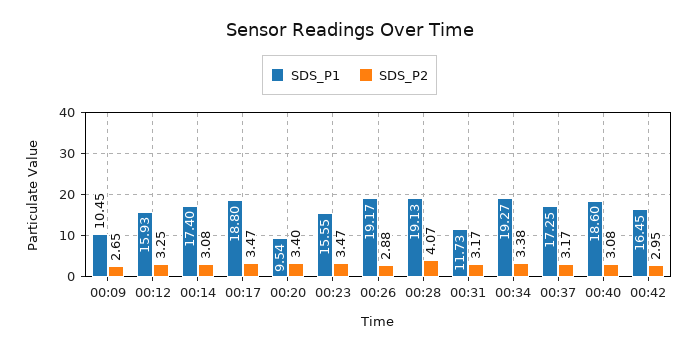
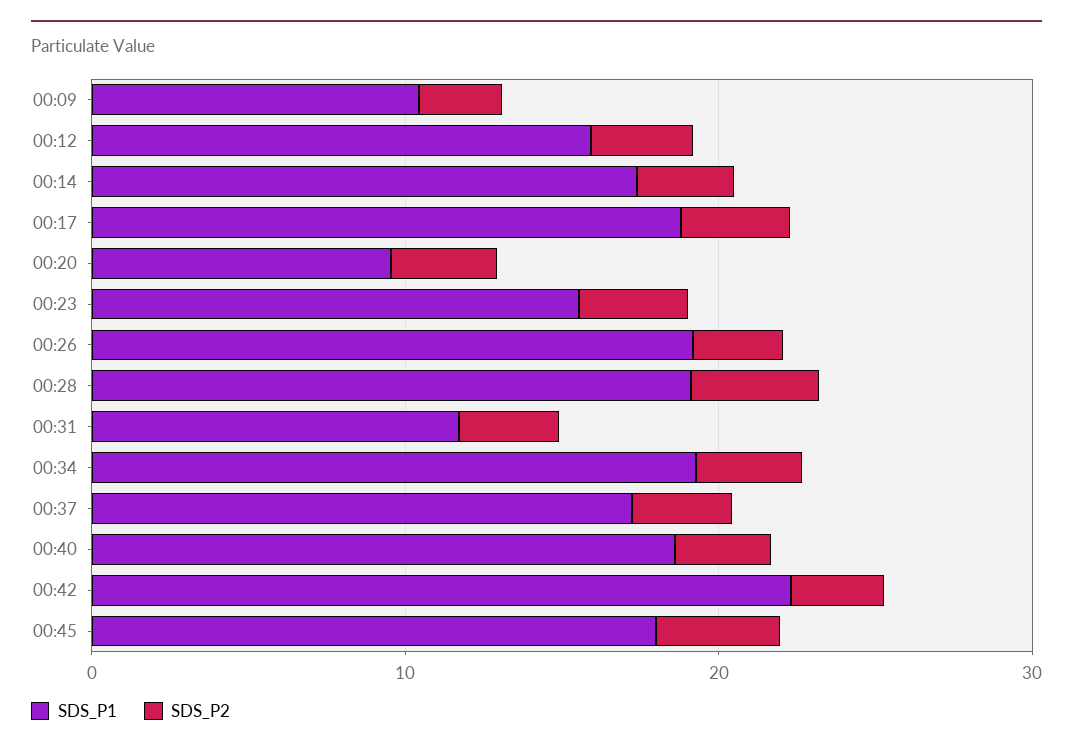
SDS_P1, 00:42: 16.45 -> 22
SDS_P1, 00:45: none -> 18
SDS_P2, 00:45: none -> 4

